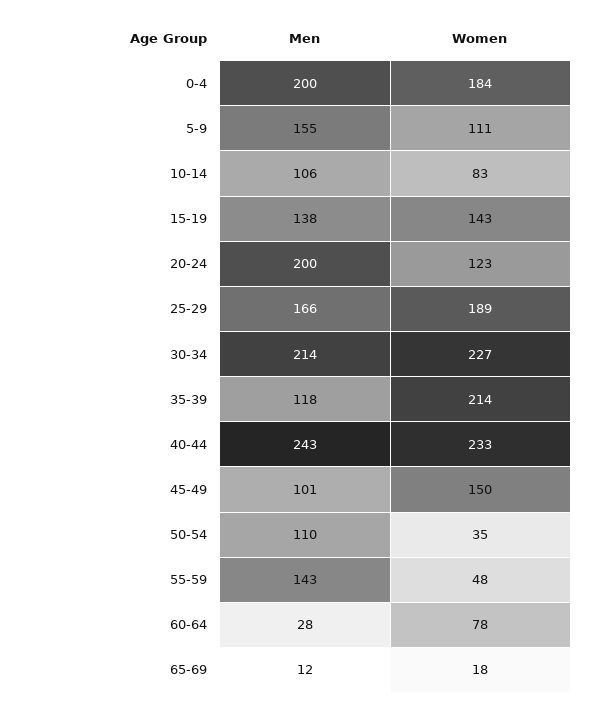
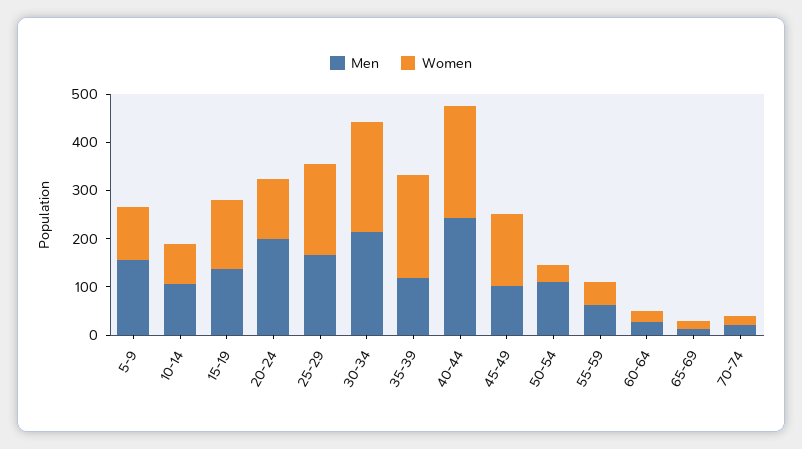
Men, 0-4: 200 -> none
Women, 0-4: 184 -> none
Men, 55-59: 143 -> 60
Women, 60-64: 78 -> 20
Men, 70-74: none -> 20
Women, 70-74: none -> 20

